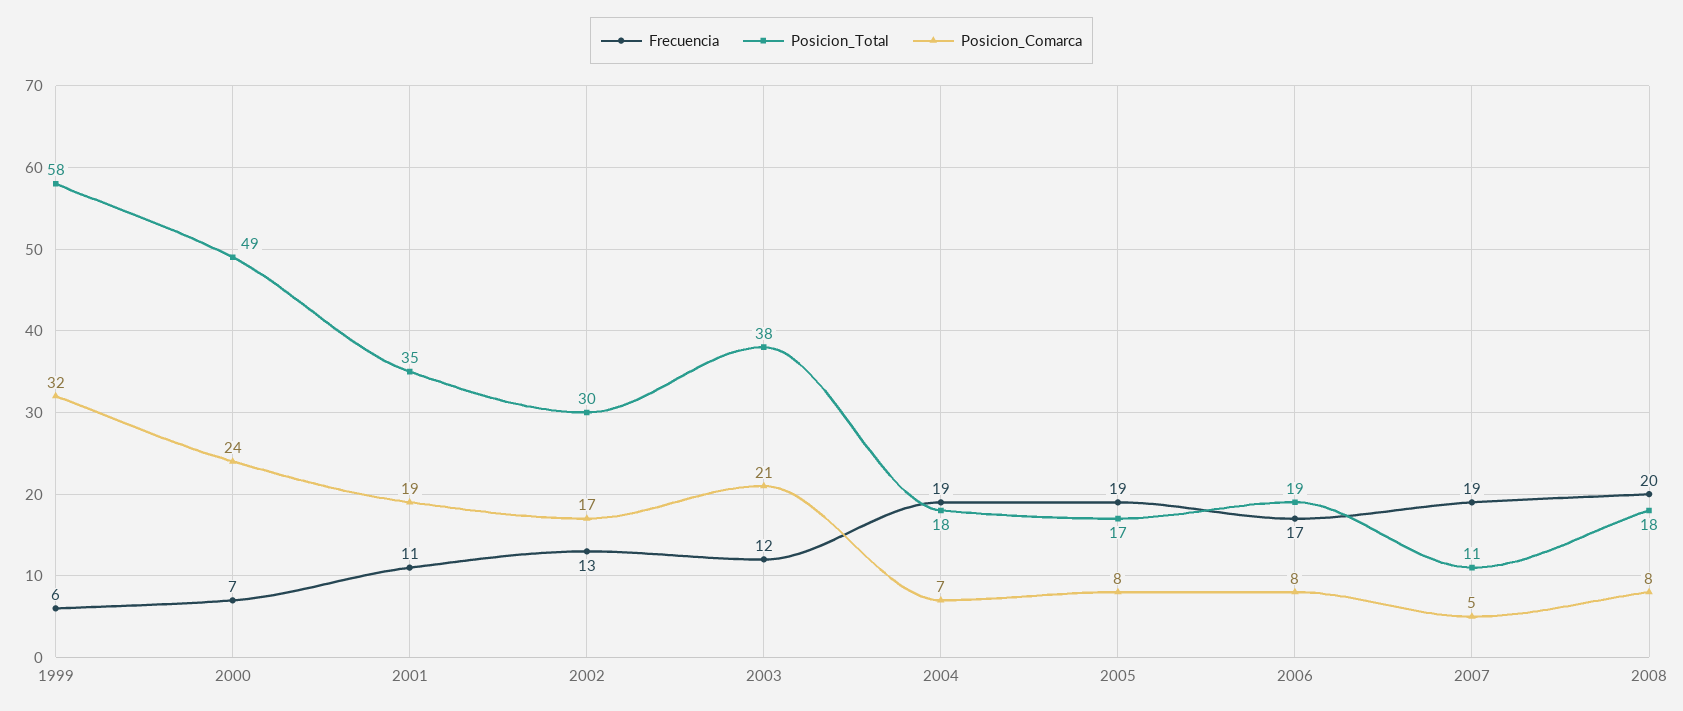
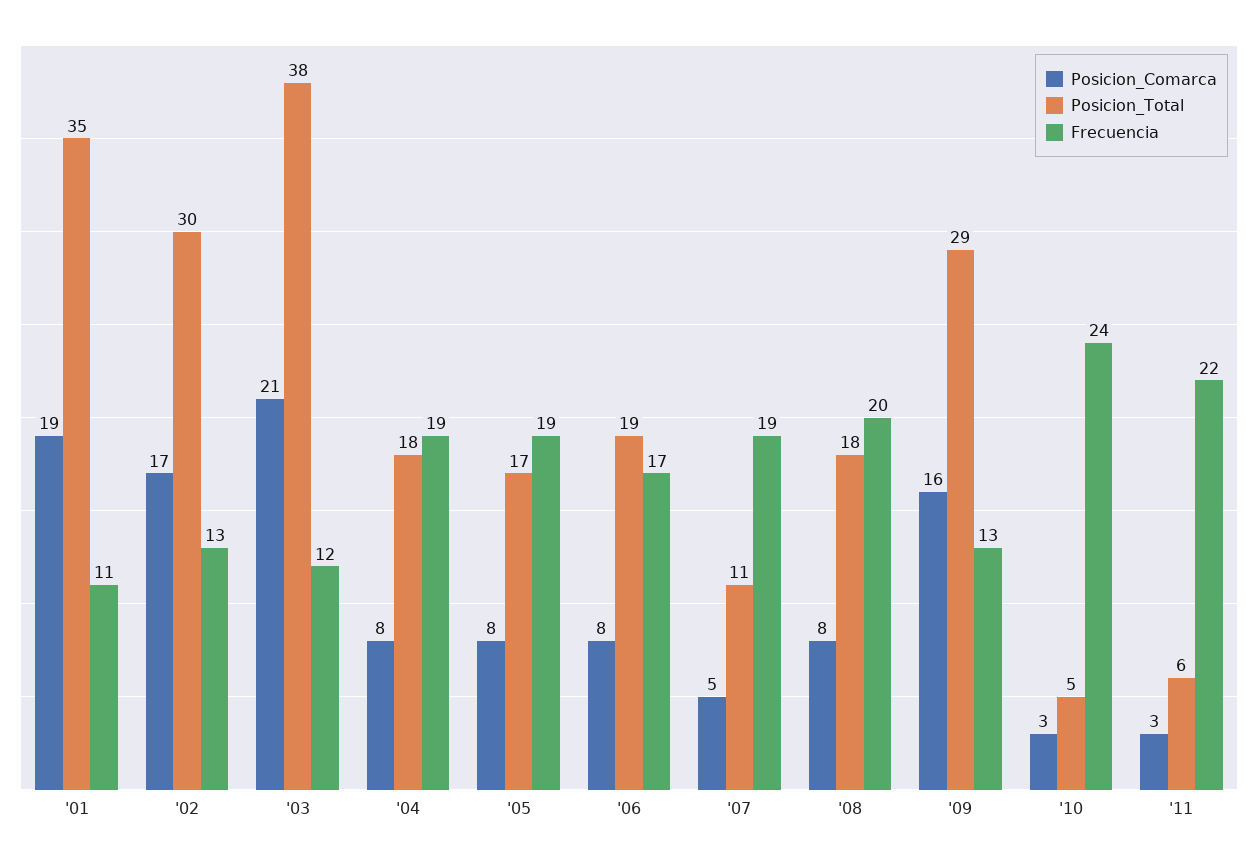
Frecuencia, 1999: 6 -> none
Posicion_Total, 1999: 58 -> none
Posicion_Comarca, 1999: 32 -> none
Frecuencia, 2000: 7 -> none
Posicion_Total, 2000: 49 -> none
Posicion_Comarca, 2000: 24 -> none
Posicion_Comarca, 2004: 7 -> 8
Posicion_Comarca, '09: none -> 16
Posicion_Total, '09: none -> 29
Frecuencia, '09: none -> 13
Posicion_Comarca, '10: none -> 3
Posicion_Total, '10: none -> 5
Frecuencia, '10: none -> 24
Posicion_Comarca, '11: none -> 3
Posicion_Total, '11: none -> 6
Frecuencia, '11: none -> 22

